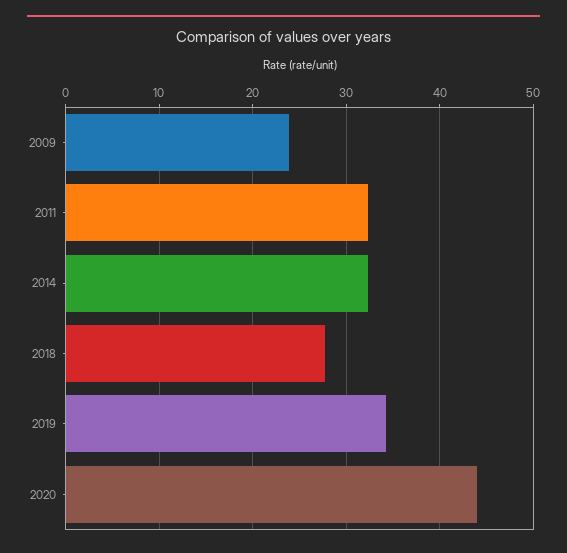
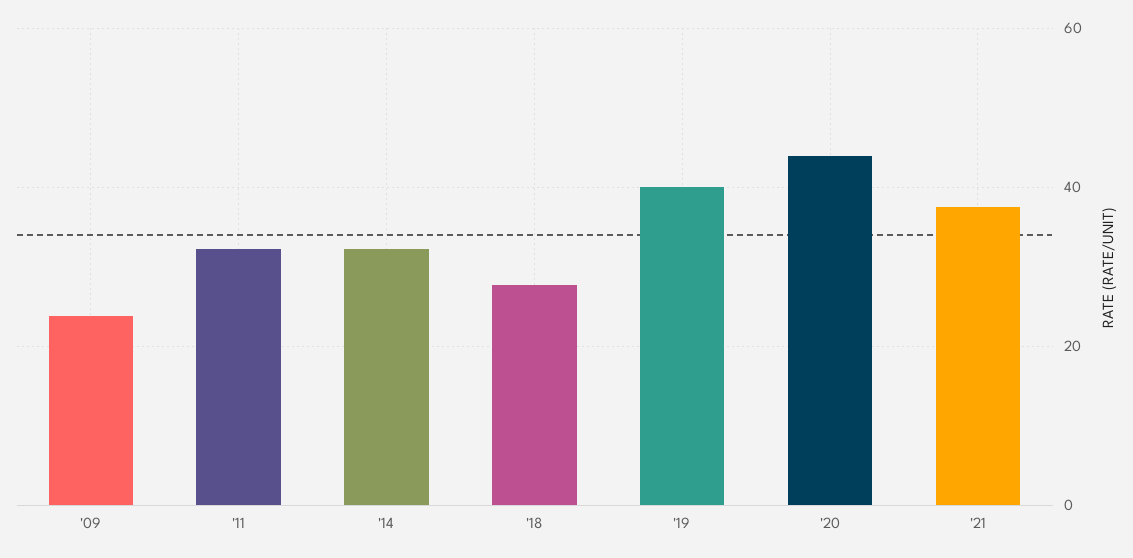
2019: 34 -> 40
'21: none -> 38

